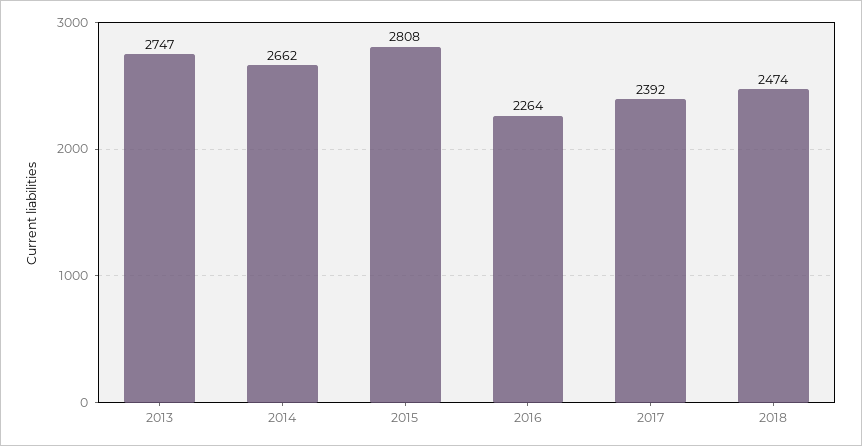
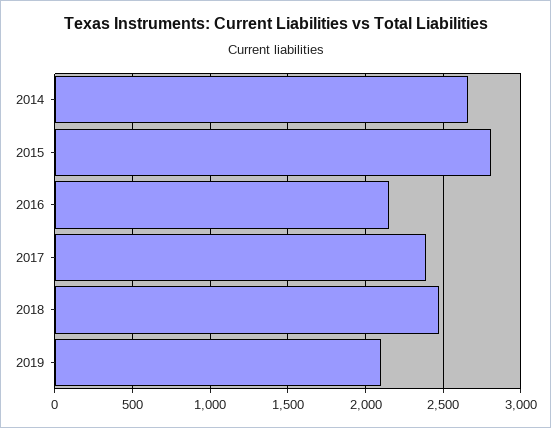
2013: 2747 -> none
2016: 2264 -> 2150
2019: none -> 2100

